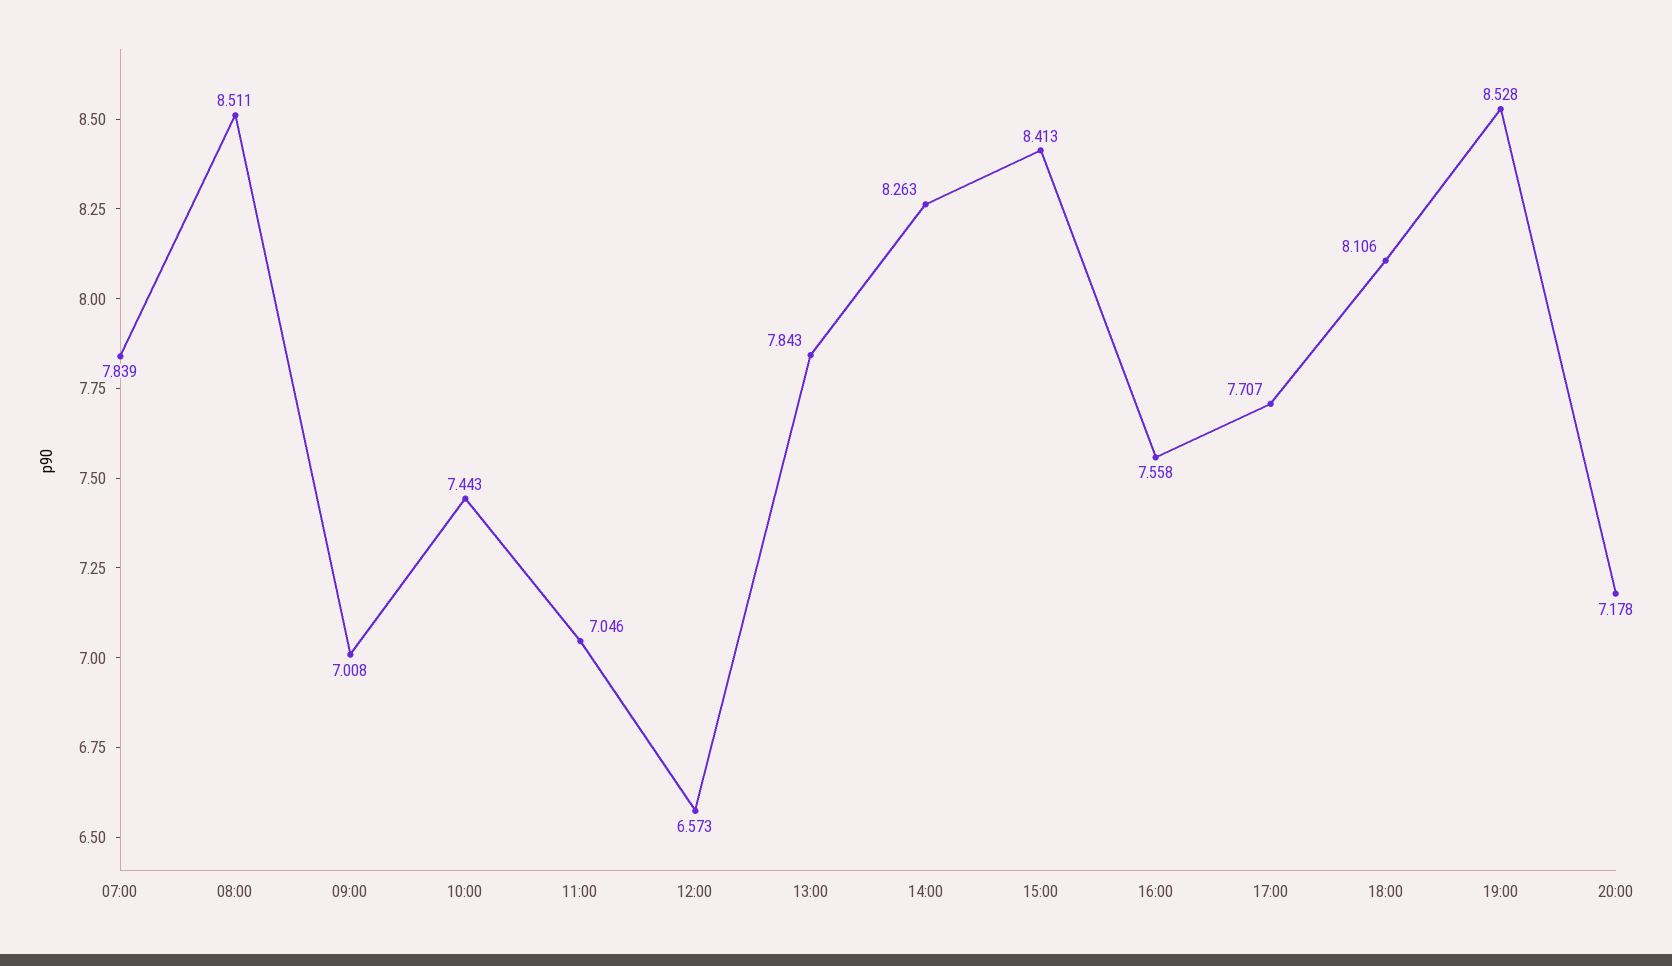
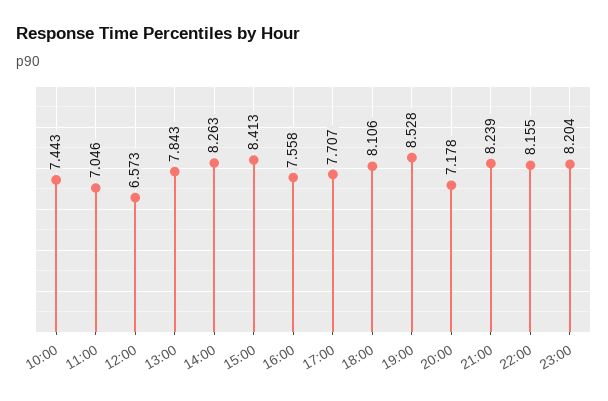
07:00: 7.839 -> none
08:00: 8.511 -> none
09:00: 7.008 -> none
21:00: none -> 8.239
22:00: none -> 8.155
23:00: none -> 8.204

